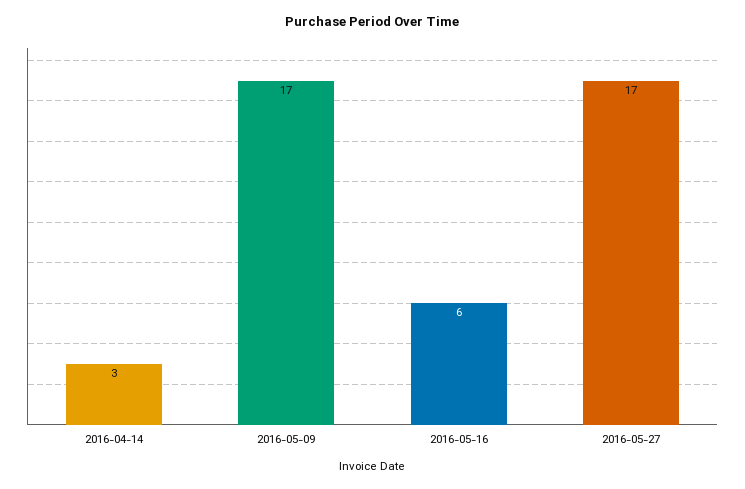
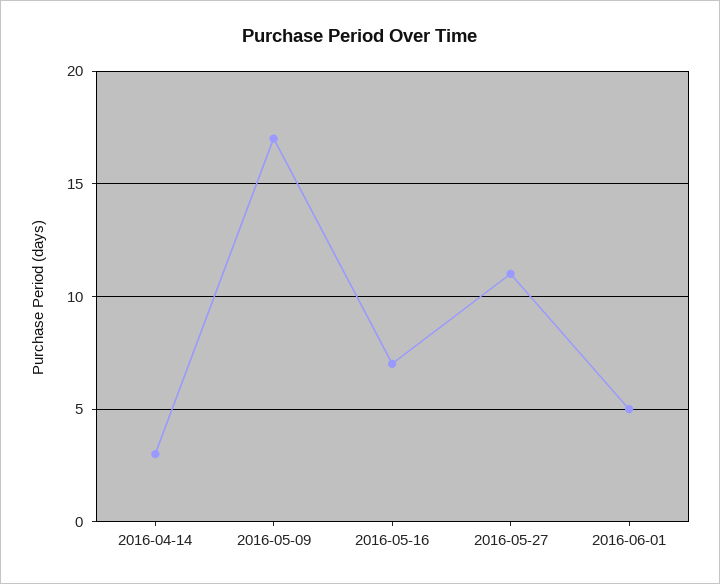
2016-05-16: 6 -> 7
2016-05-27: 17 -> 11
2016-06-01: none -> 5

